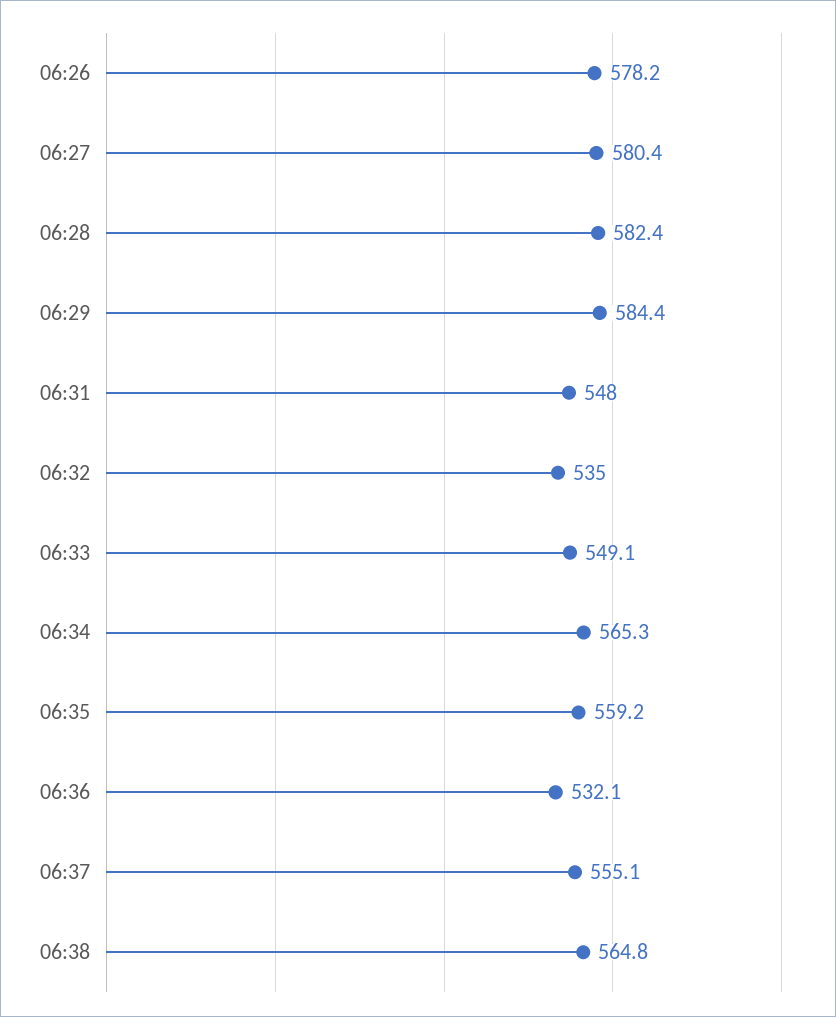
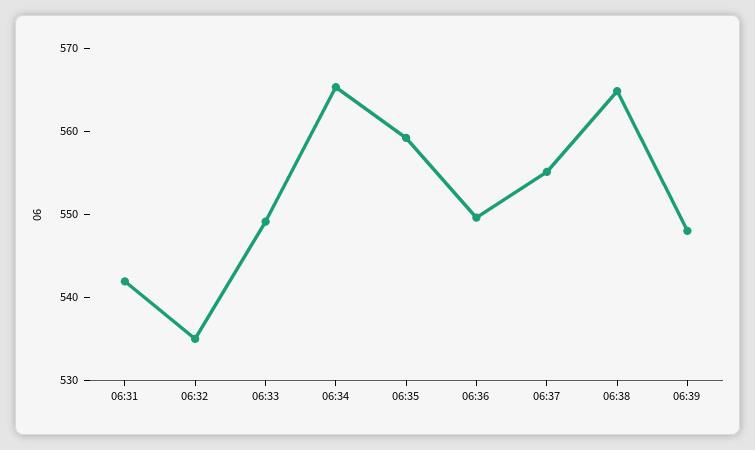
06:26: 578.2 -> none
06:27: 580.4 -> none
06:28: 582.4 -> none
06:29: 584.4 -> none
06:31: 548 -> 542
06:36: 532.1 -> 550
06:39: none -> 548

